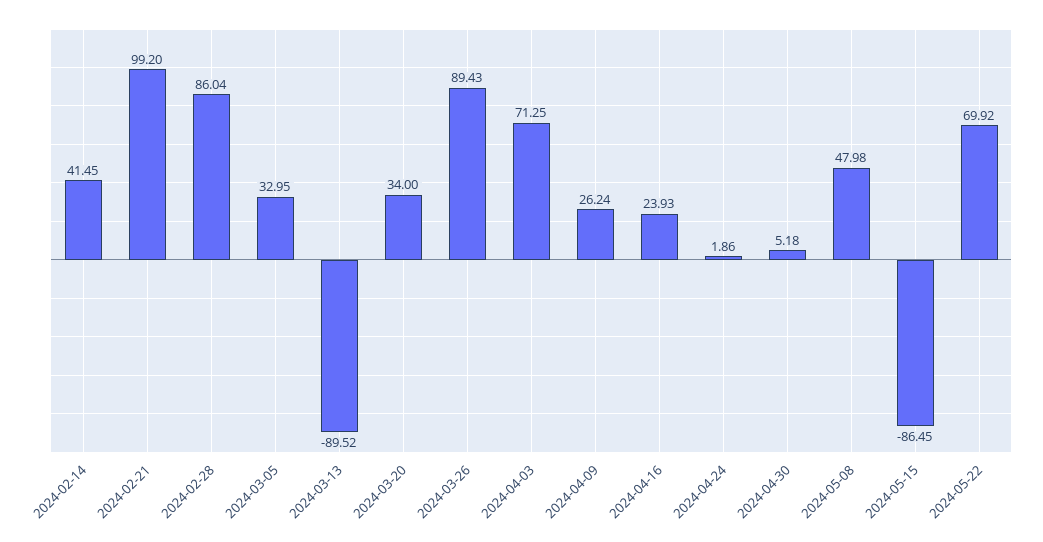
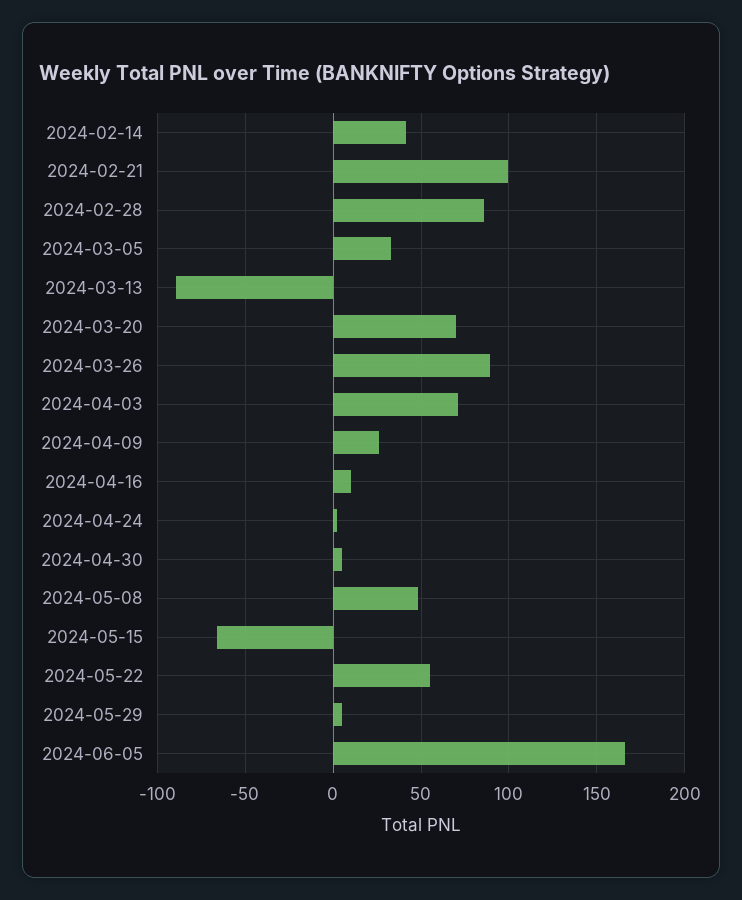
2024-03-20: 34 -> 70
2024-04-16: 23.93 -> 10
2024-05-15: -86.45 -> -65
2024-05-22: 69.92 -> 55
2024-05-29: none -> 5
2024-06-05: none -> 165

